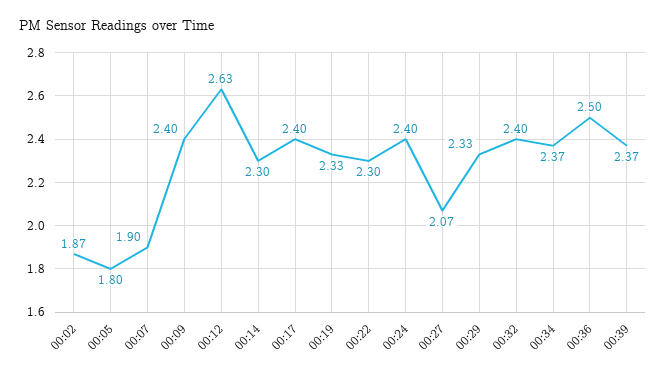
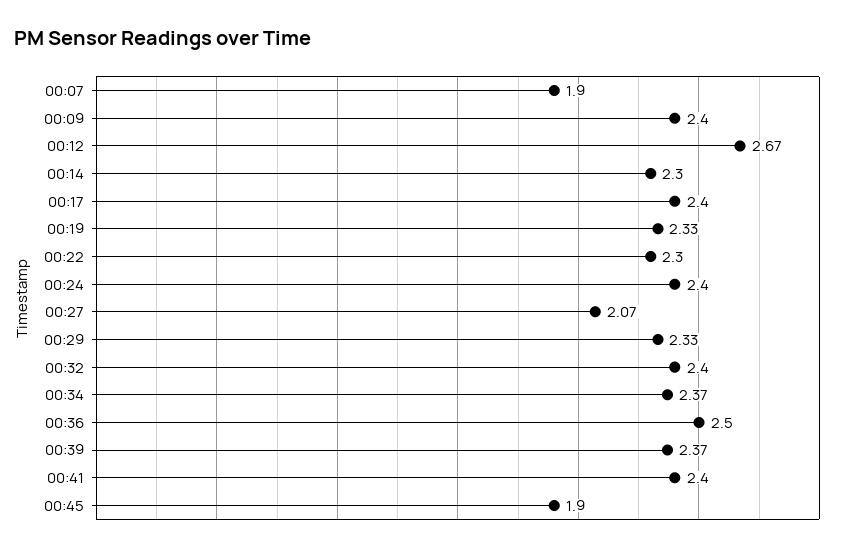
00:02: 1.87 -> none
00:05: 1.8 -> none
00:12: 2.63 -> 2.67
00:41: none -> 2.4
00:45: none -> 1.9

